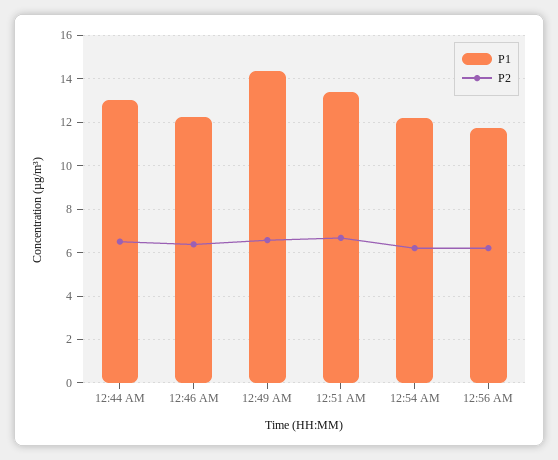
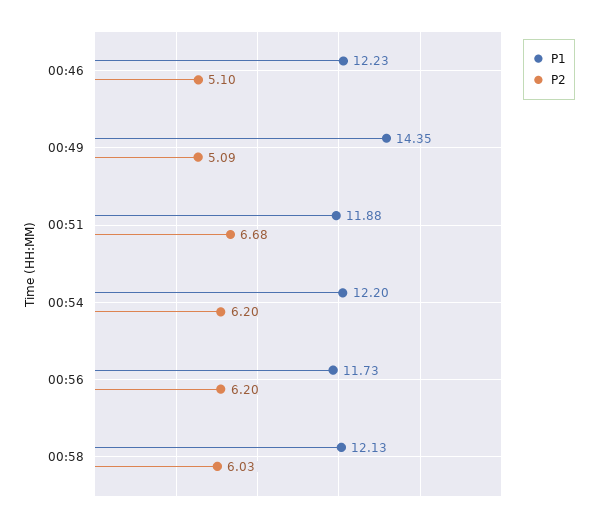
P1, 12:44 AM: 13 -> none
P2, 12:44 AM: 6.5 -> none
P2, 12:46 AM: 6.5 -> 5.1
P2, 12:49 AM: 6.5 -> 5.09
P1, 12:51 AM: 13.5 -> 11.88
P1, 00:58: none -> 12.13
P2, 00:58: none -> 6.03

